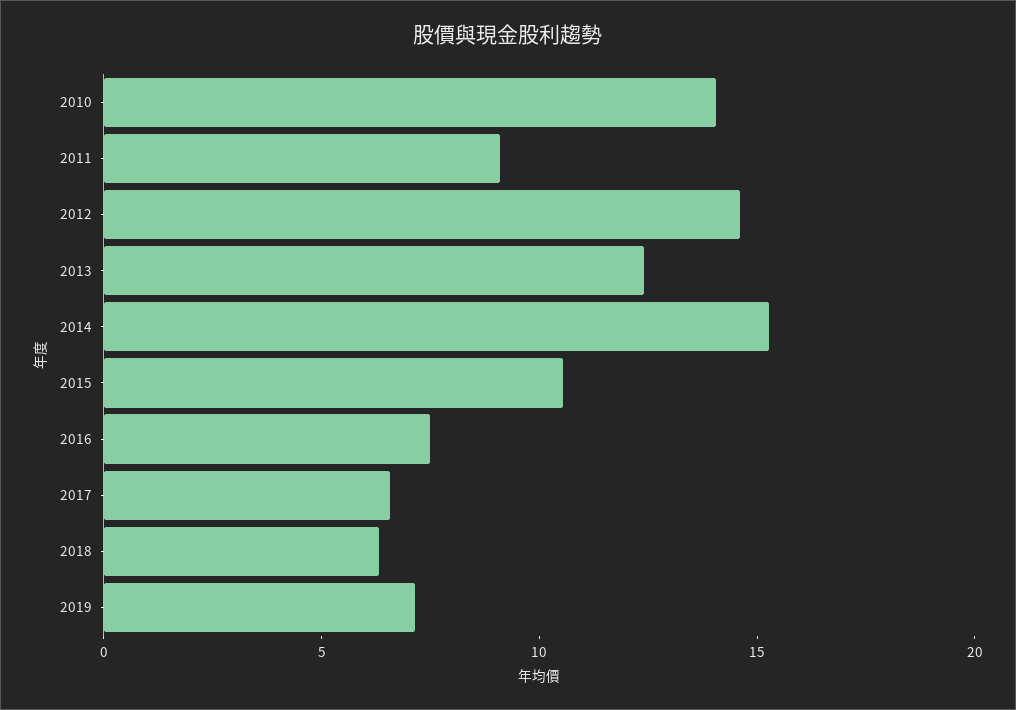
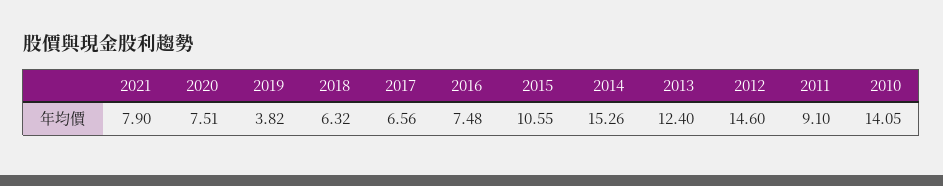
2019: 7 -> 3.82
2021: none -> 7.9
2020: none -> 7.51

